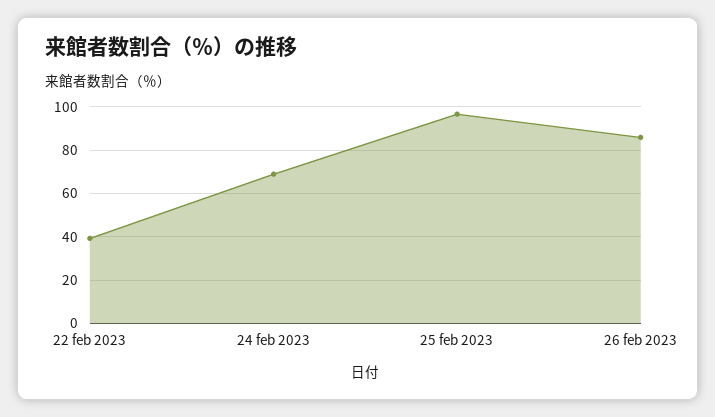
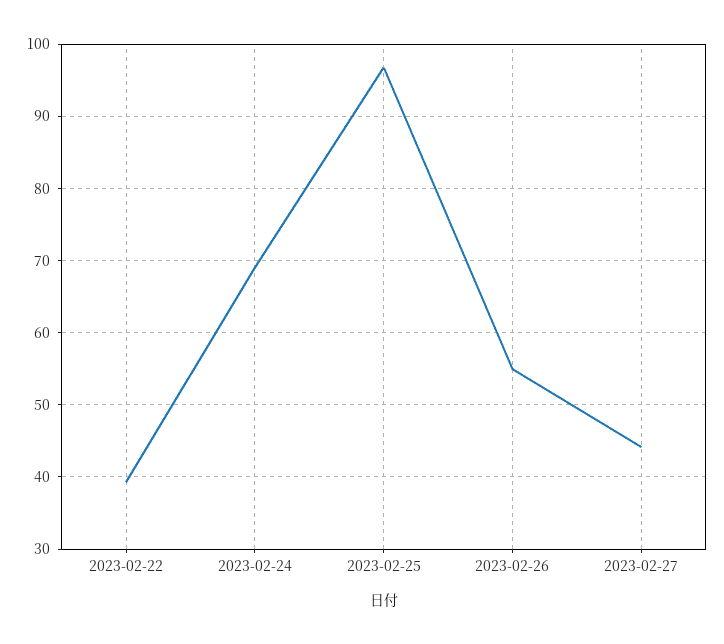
26 feb 2023: 85 -> 55
2023-02-27: none -> 44

